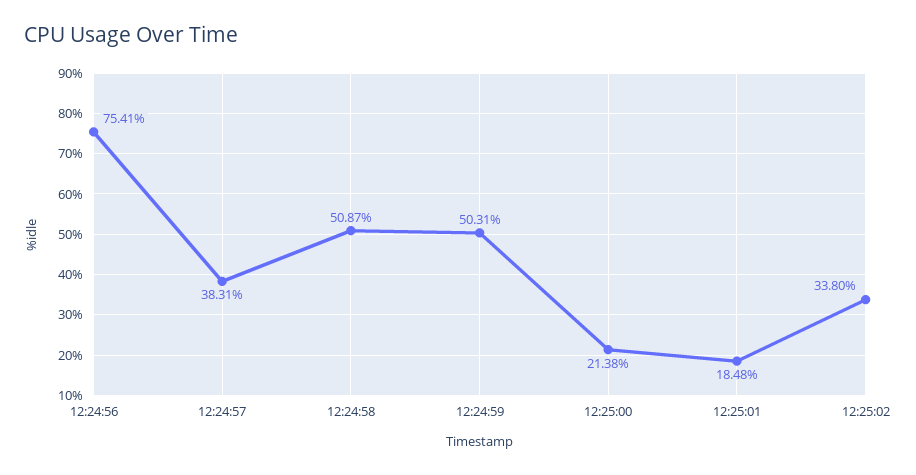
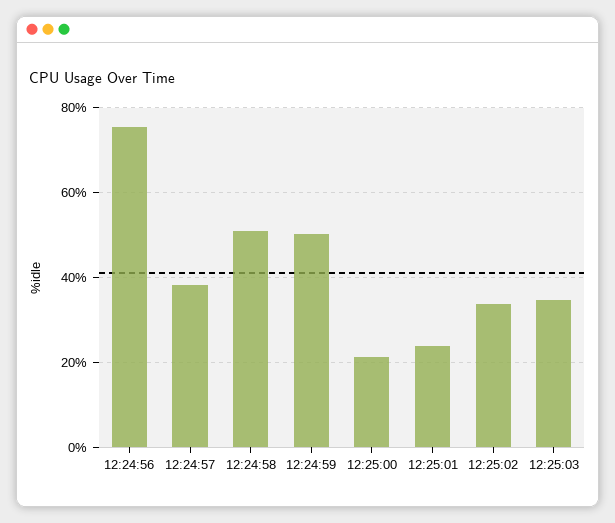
12:25:01: 18.48 -> 24
12:25:03: none -> 34

